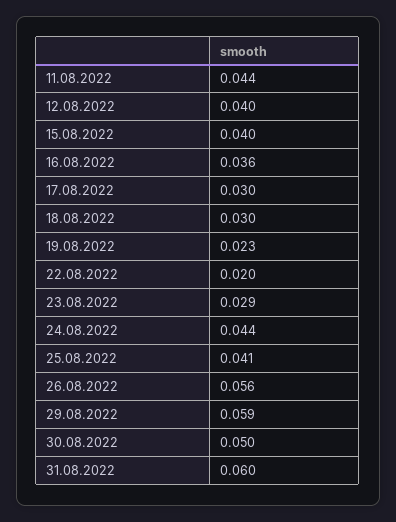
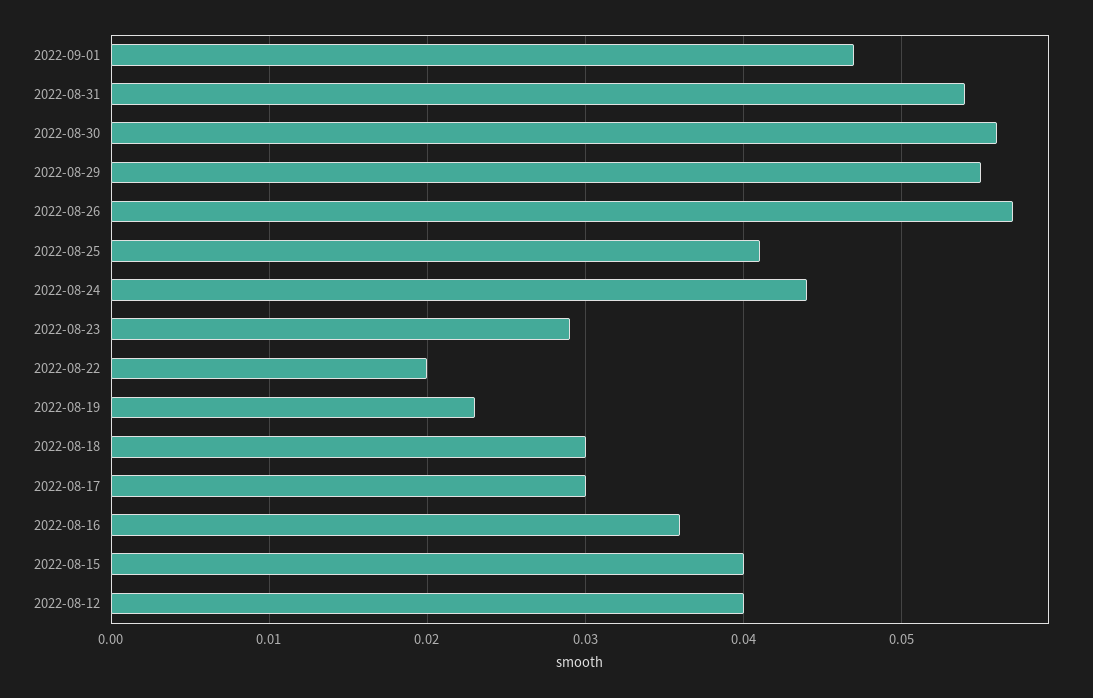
11.08.2022: 0.044 -> none
26.08.2022: 0.056 -> 0.057
29.08.2022: 0.059 -> 0.055
30.08.2022: 0.05 -> 0.056
31.08.2022: 0.06 -> 0.054
2022-09-01: none -> 0.047

